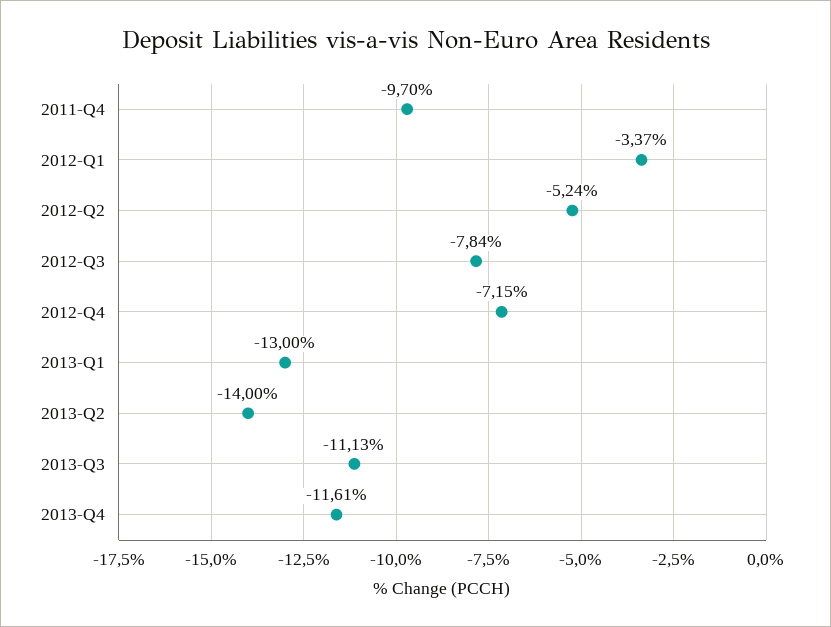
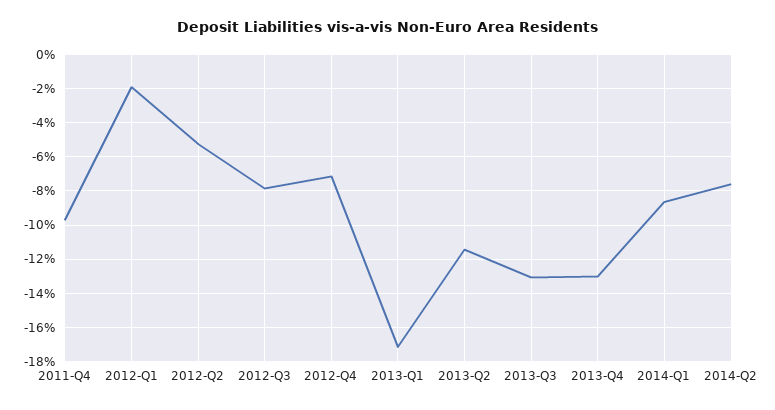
2012-Q1: -3.37 -> -2
2013-Q1: -13 -> -17
2013-Q2: -14 -> -11.5
2013-Q3: -11.13 -> -13
2013-Q4: -11.61 -> -13
2014-Q1: none -> -8.5
2014-Q2: none -> -7.5

